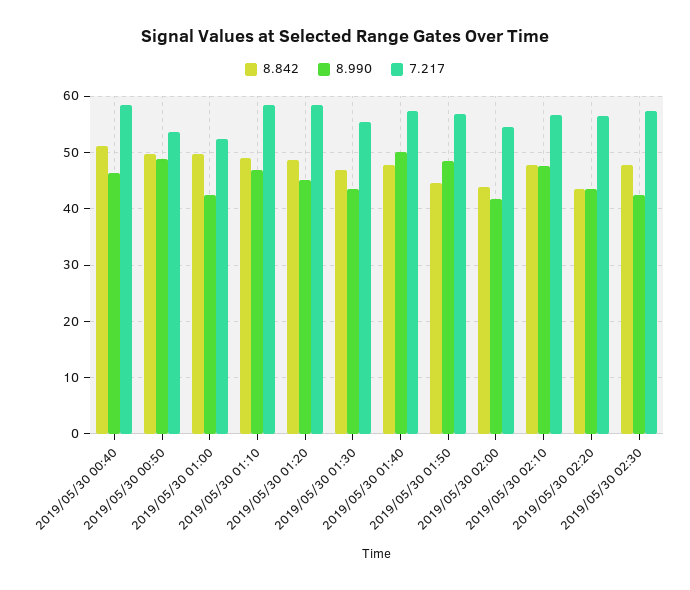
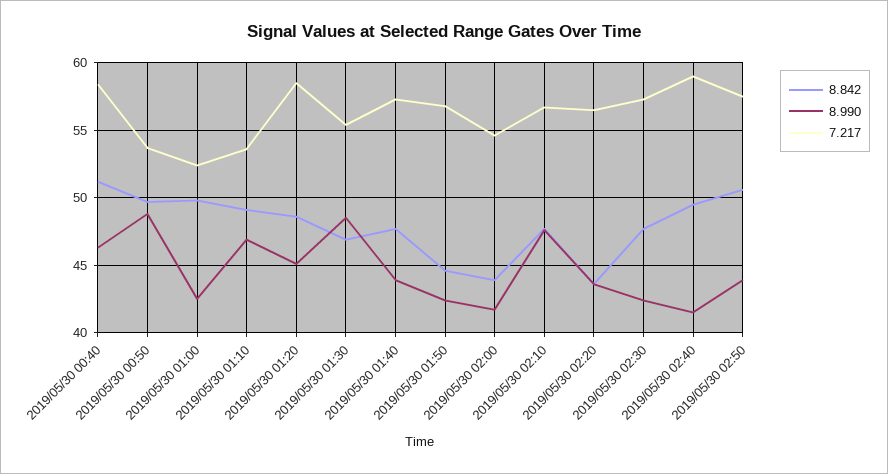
7.217, 2019/05/30 01:10: 58 -> 53.5
8.990, 2019/05/30 01:30: 44 -> 48.5
8.990, 2019/05/30 01:40: 50 -> 44
8.990, 2019/05/30 01:50: 48 -> 42.5
8.842, 2019/05/30 02:40: none -> 49.5
8.990, 2019/05/30 02:40: none -> 41.5
7.217, 2019/05/30 02:40: none -> 59
8.842, 2019/05/30 02:50: none -> 50.5
8.990, 2019/05/30 02:50: none -> 44
7.217, 2019/05/30 02:50: none -> 57.5

